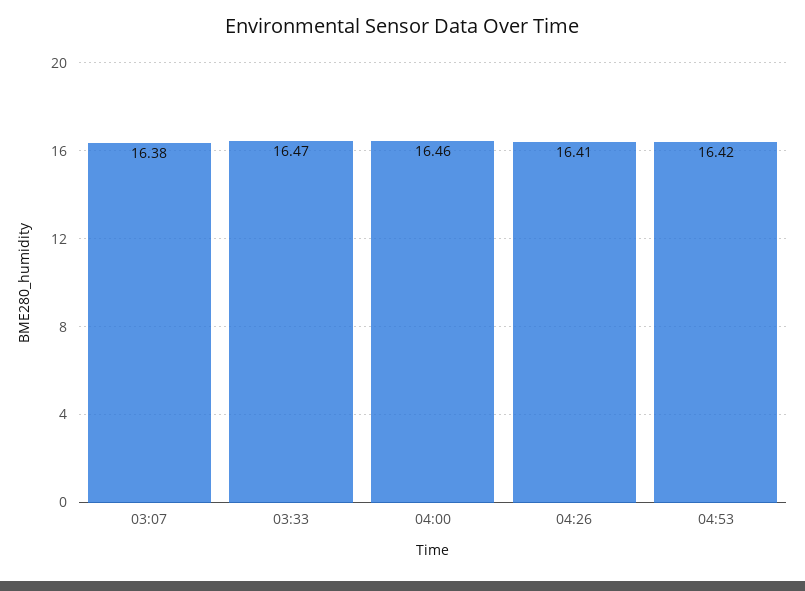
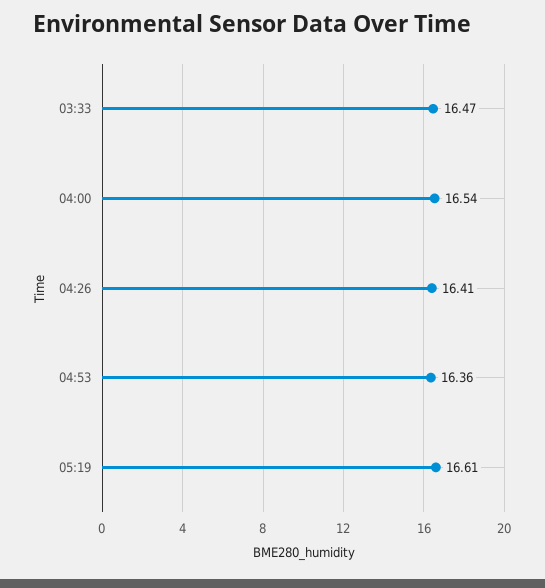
03:07: 16.38 -> none
04:00: 16.46 -> 16.54
04:53: 16.42 -> 16.36
05:19: none -> 16.61

